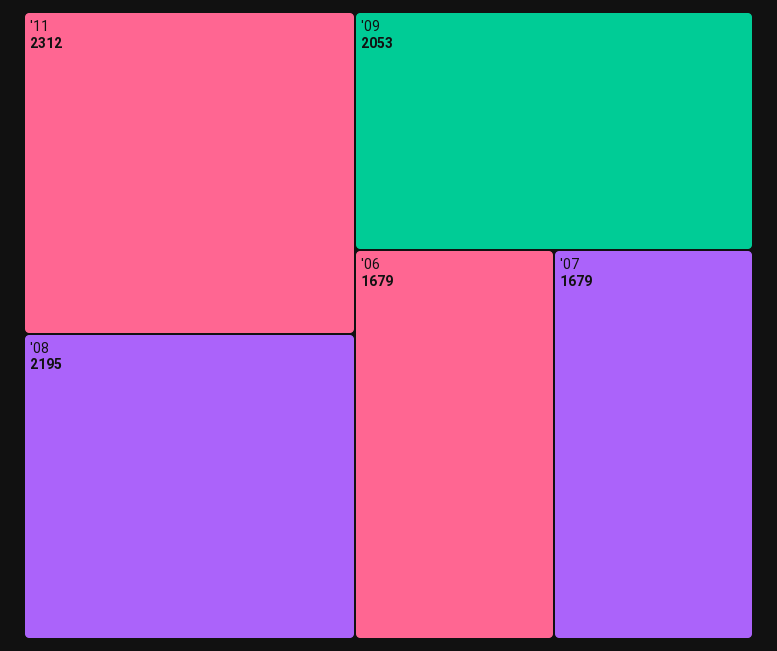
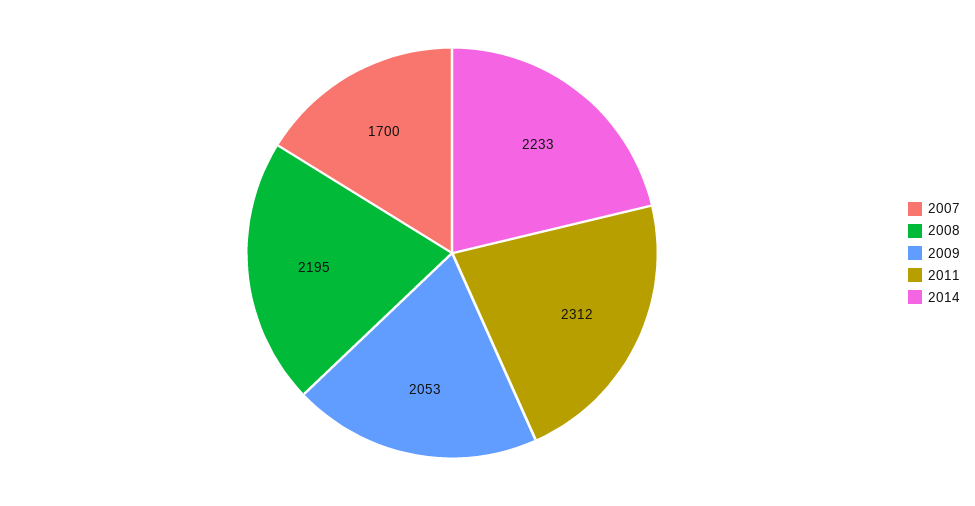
'06: 1679 -> none
'07: 1679 -> 1700
2014: none -> 2233

